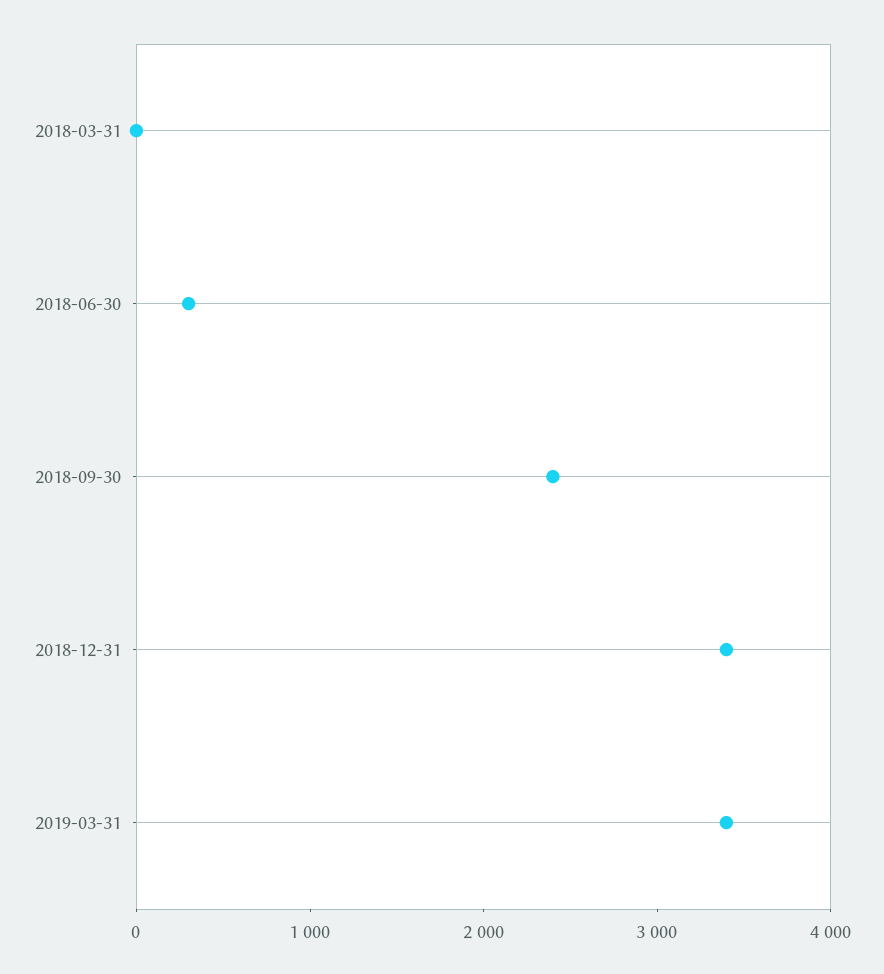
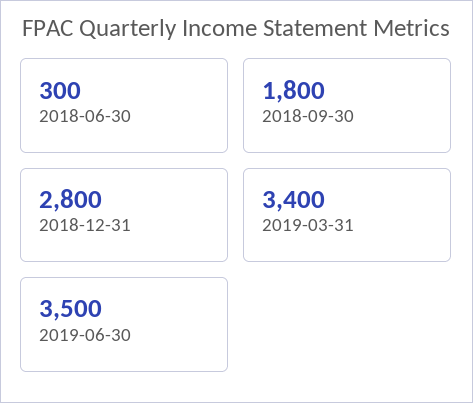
2018-03-31: 0 -> none
2018-09-30: 2400 -> 1800
2018-12-31: 3400 -> 2800
2019-06-30: none -> 3500

